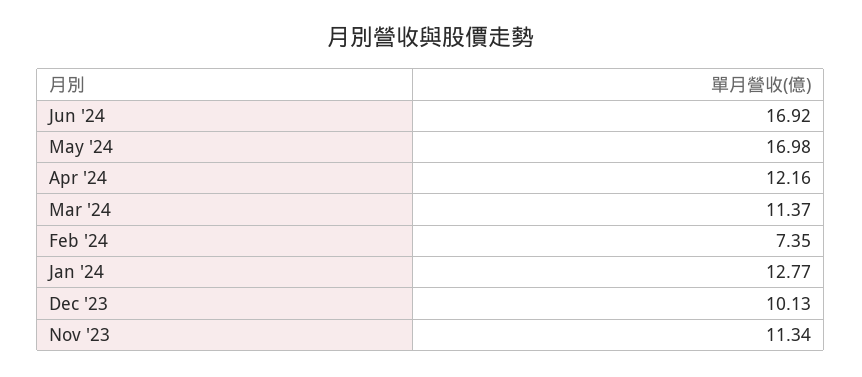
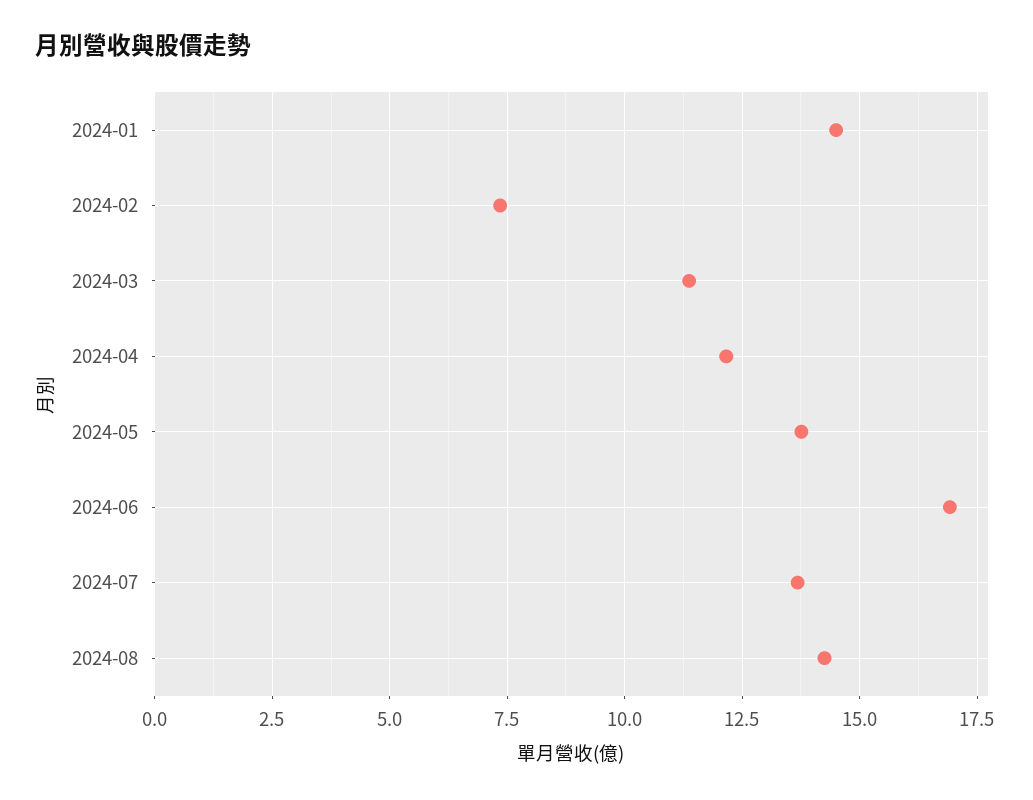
May '24: 16.98 -> 13.75
Jan '24: 12.77 -> 14.5
Dec '23: 10.13 -> none
Nov '23: 11.34 -> none
2024-07: none -> 13.75
2024-08: none -> 14.25

